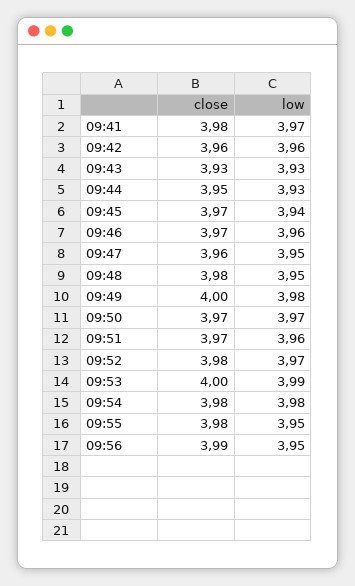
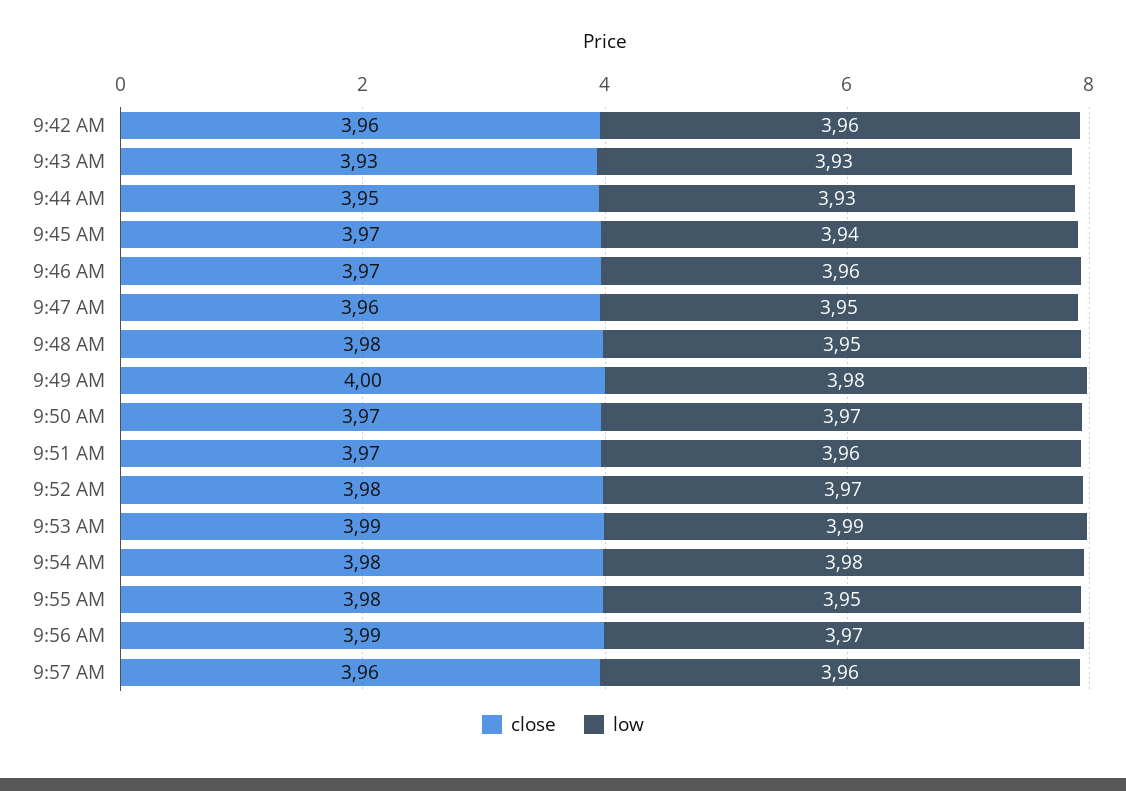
close, 09:41: 3.98 -> none
low, 09:41: 3.97 -> none
close, 09:53: 4 -> 3.99
low, 09:56: 3.95 -> 3.97
close, 9:57 AM: none -> 3.96
low, 9:57 AM: none -> 3.96

